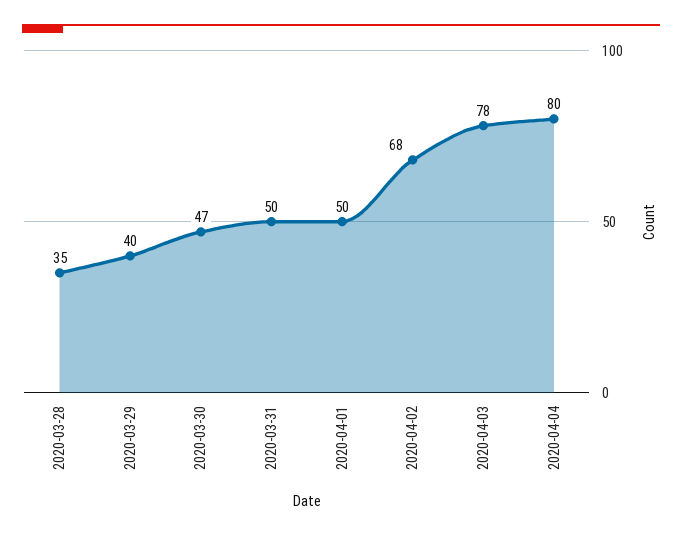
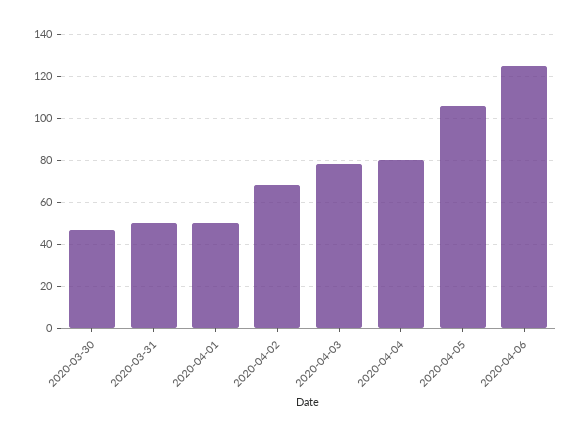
2020-03-28: 35 -> none
2020-03-29: 40 -> none
2020-04-05: none -> 105
2020-04-06: none -> 125

